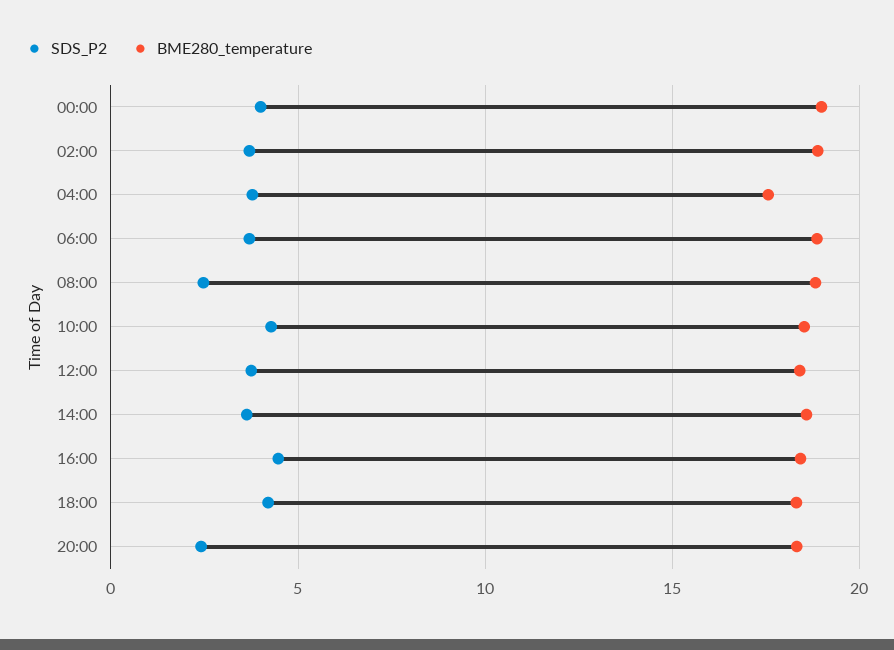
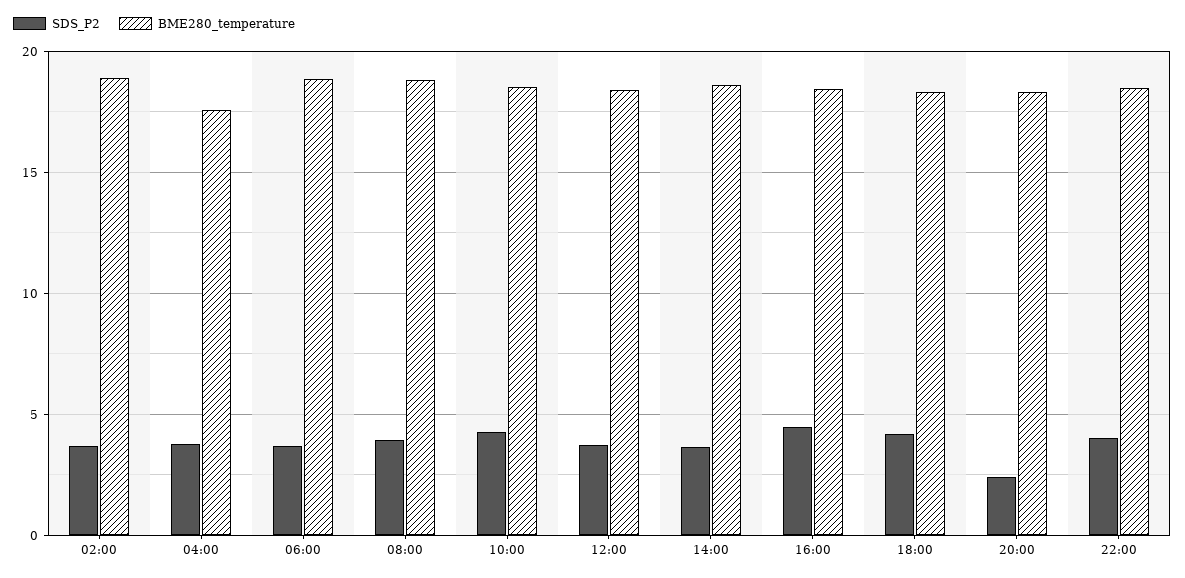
SDS_P2, 00:00: 4 -> none
BME280_temperature, 00:00: 19 -> none
SDS_P2, 08:00: 2.5 -> 4
SDS_P2, 22:00: none -> 4
BME280_temperature, 22:00: none -> 18.5

